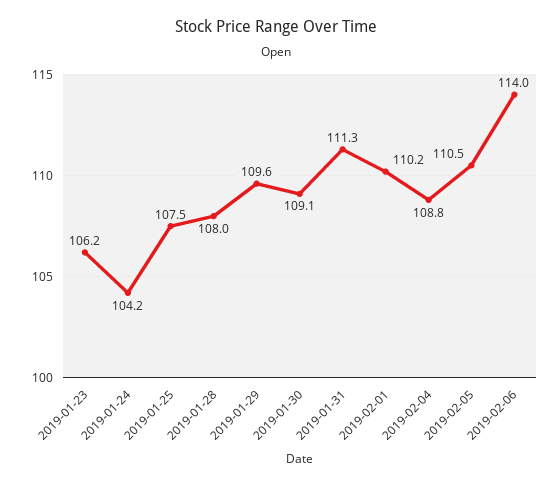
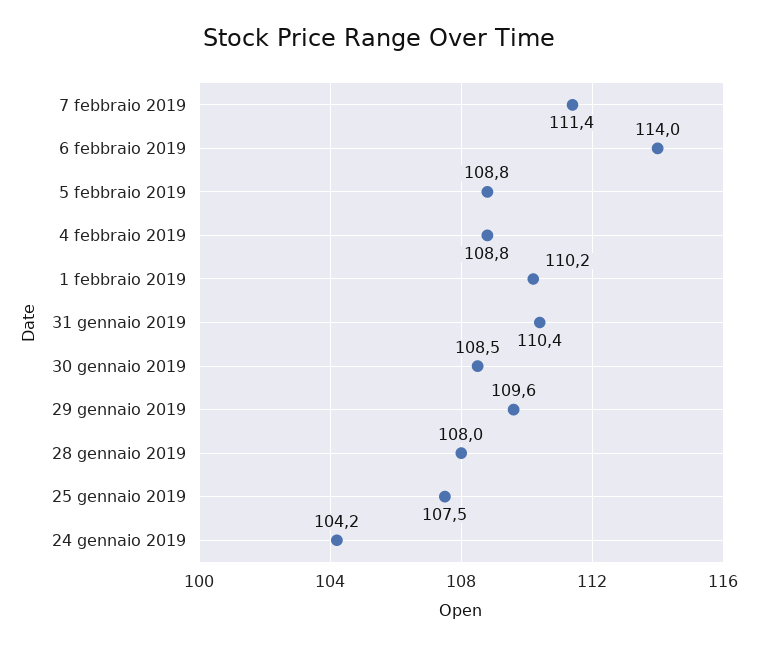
2019-01-23: 106.2 -> none
2019-01-30: 109.1 -> 108.5
2019-01-31: 111.3 -> 110.4
2019-02-05: 110.5 -> 108.8
7 febbraio 2019: none -> 111.4

